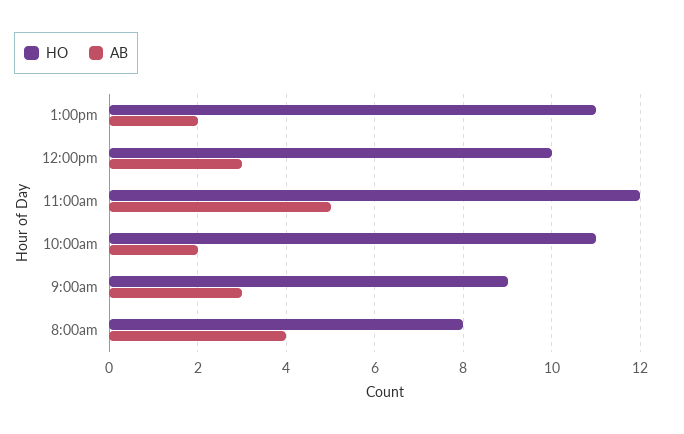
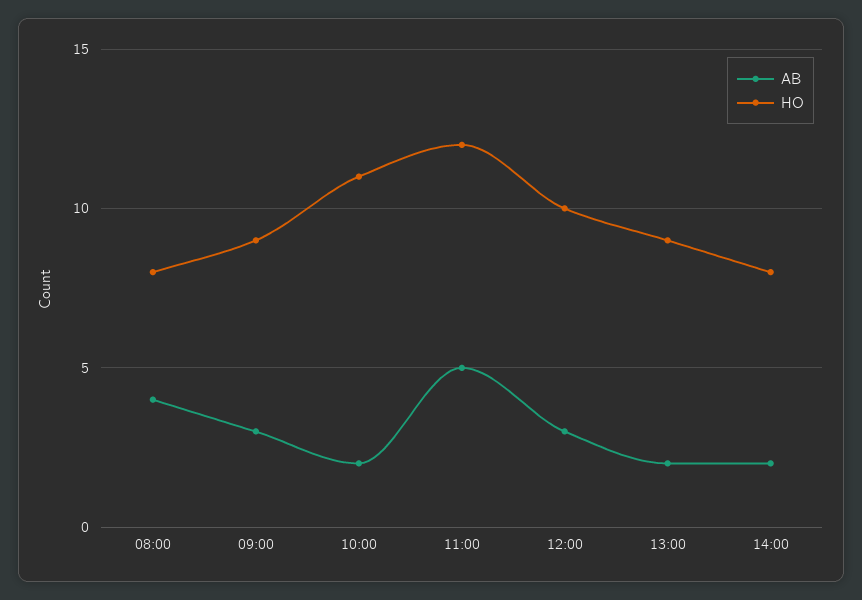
HO, 1:00pm: 11 -> 9
AB, 14:00: none -> 2
HO, 14:00: none -> 8

